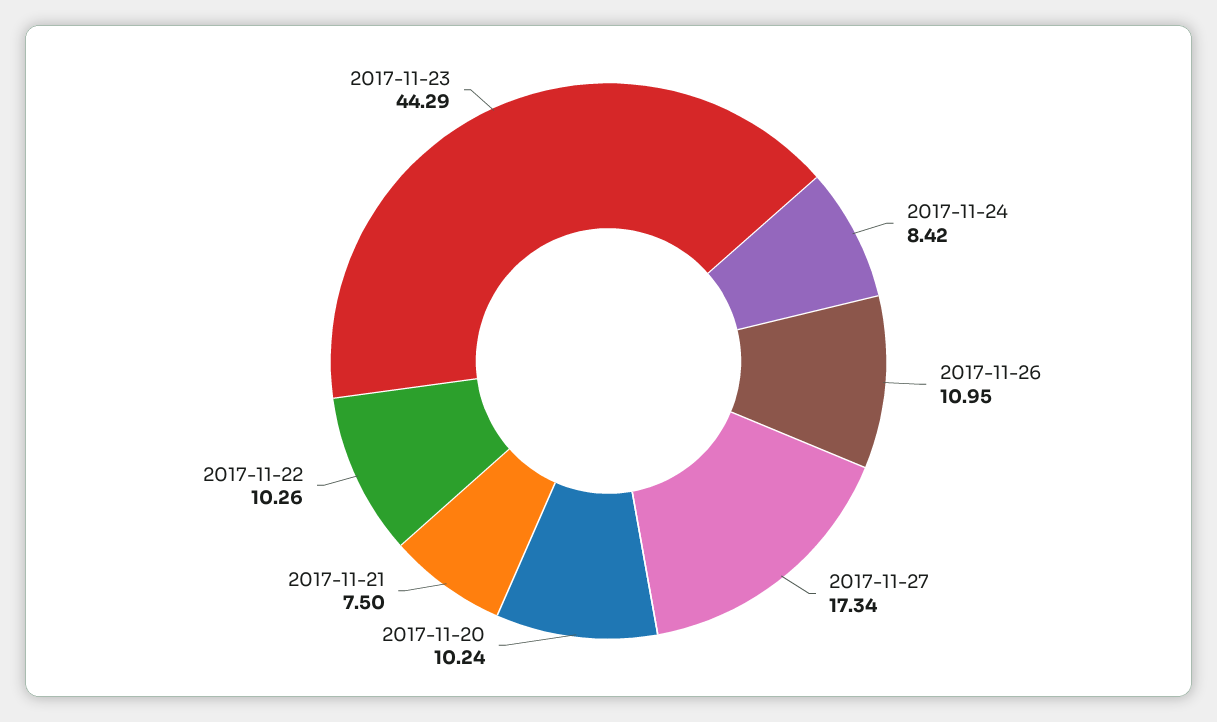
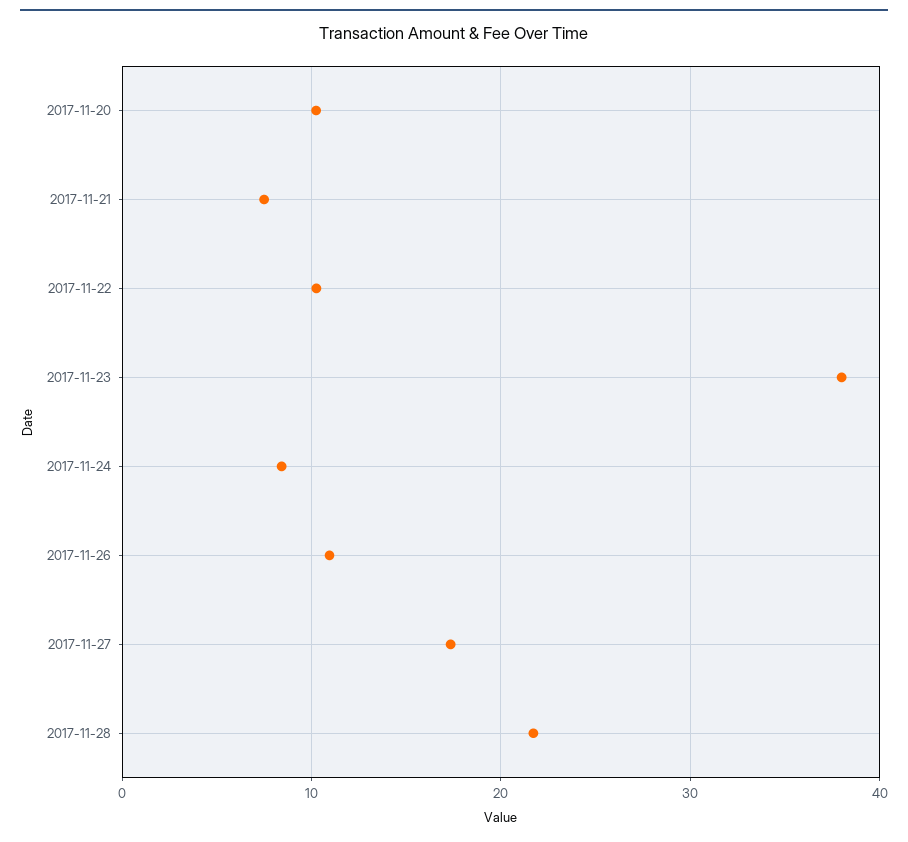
2017-11-23: 44.29 -> 38
2017-11-28: none -> 22

